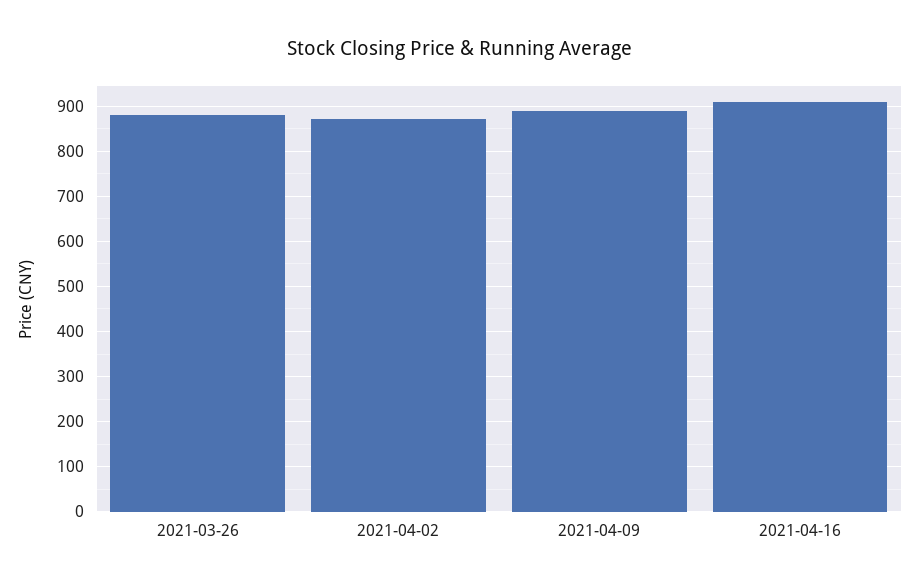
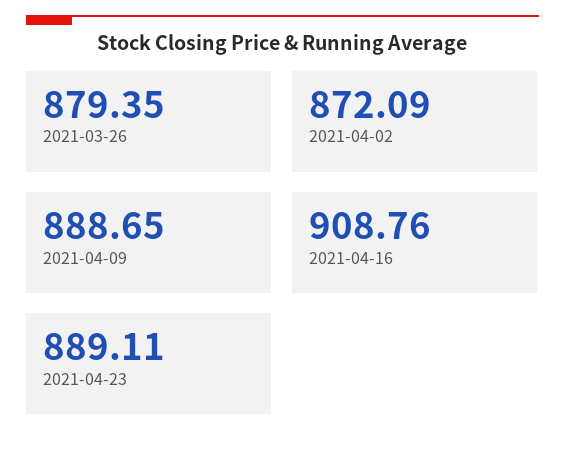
2021-04-23: none -> 889.11

